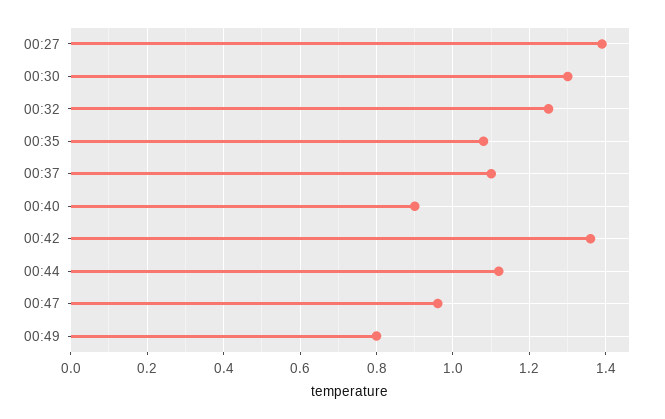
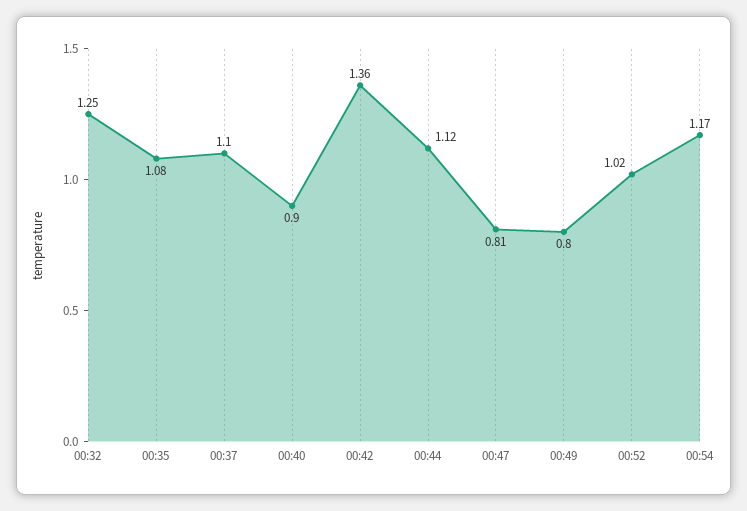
00:27: 1.4 -> none
00:30: 1.3 -> none
00:47: 0.95 -> 0.81
00:52: none -> 1.02
00:54: none -> 1.17

